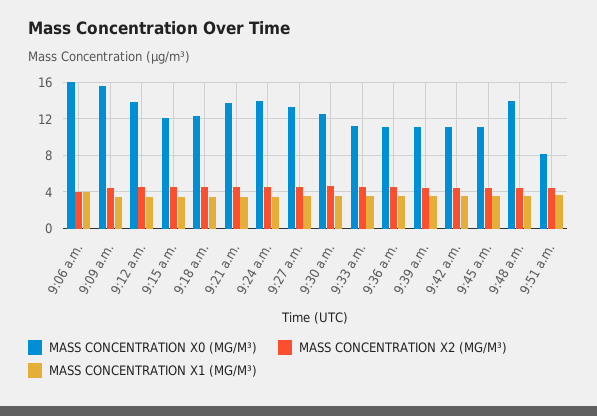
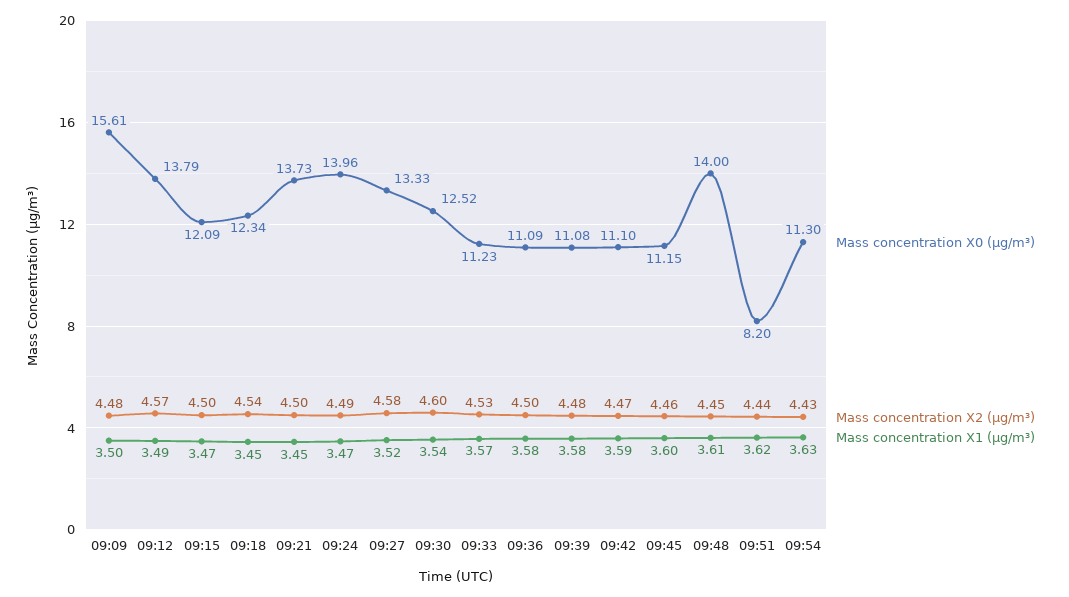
MASS CONCENTRATION X0 (ΜG/M³), 9:06 a.m.: 16 -> none
MASS CONCENTRATION X2 (ΜG/M³), 9:06 a.m.: 4 -> none
MASS CONCENTRATION X1 (ΜG/M³), 9:06 a.m.: 4 -> none
MASS CONCENTRATION X0 (ΜG/M³), 09:54: none -> 11.3
MASS CONCENTRATION X2 (ΜG/M³), 09:54: none -> 4.43
MASS CONCENTRATION X1 (ΜG/M³), 09:54: none -> 3.63

